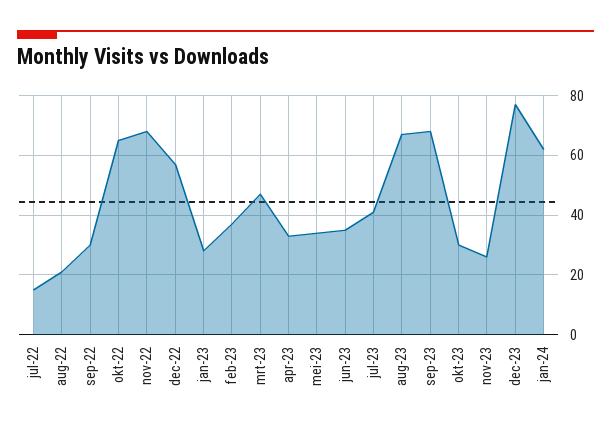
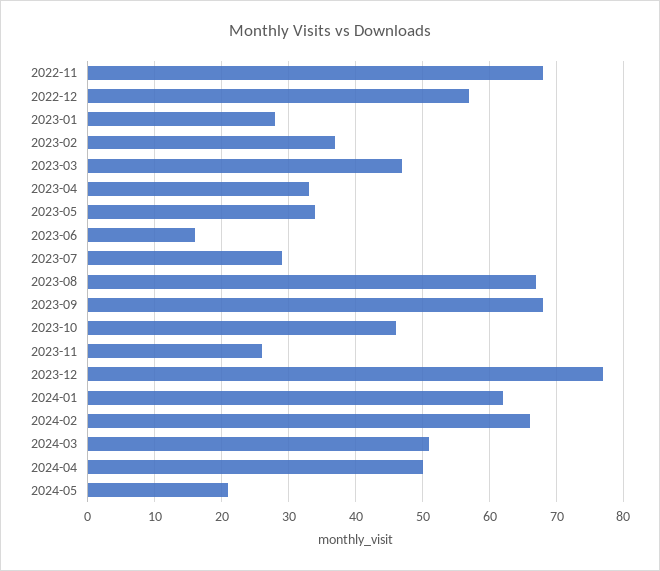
jul-22: 15 -> none
aug-22: 20 -> none
sep-22: 30 -> none
okt-22: 65 -> none
jun-23: 35 -> 16
jul-23: 40 -> 29
okt-23: 30 -> 46
2024-02: none -> 66
2024-03: none -> 51
2024-04: none -> 50
2024-05: none -> 21

